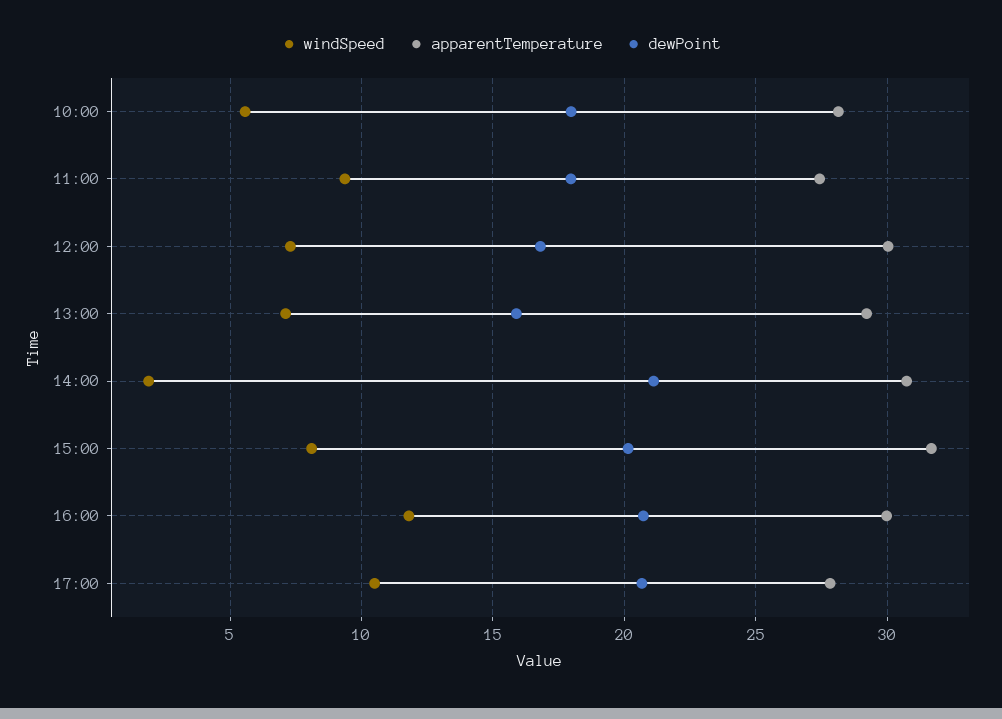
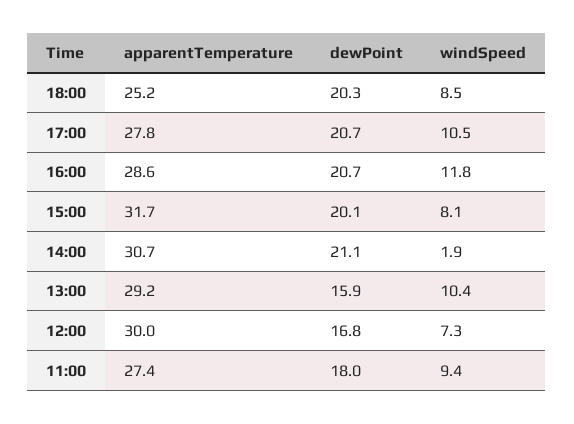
windSpeed, 10:00: 5.5 -> none
apparentTemperature, 10:00: 28 -> none
dewPoint, 10:00: 18 -> none
windSpeed, 13:00: 7 -> 10.4
apparentTemperature, 16:00: 30 -> 28.6
apparentTemperature, 18:00: none -> 25.2
dewPoint, 18:00: none -> 20.3
windSpeed, 18:00: none -> 8.5

